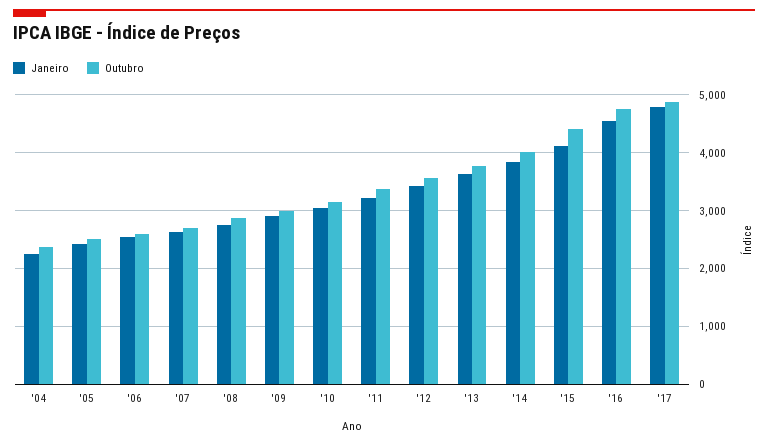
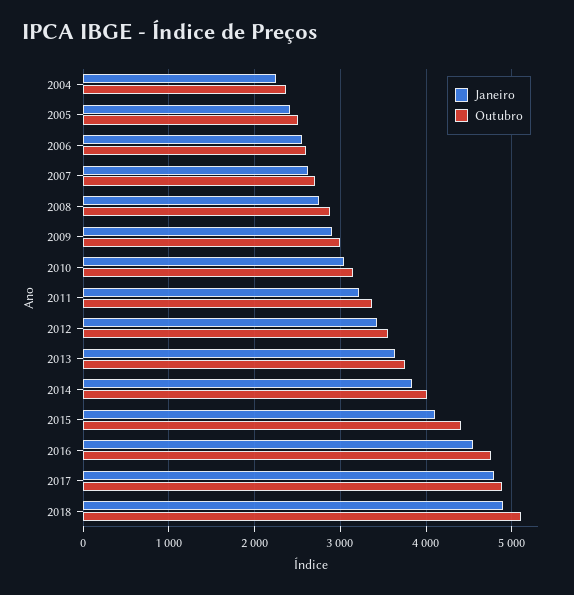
Janeiro, 2018: none -> 4900
Outubro, 2018: none -> 5100

